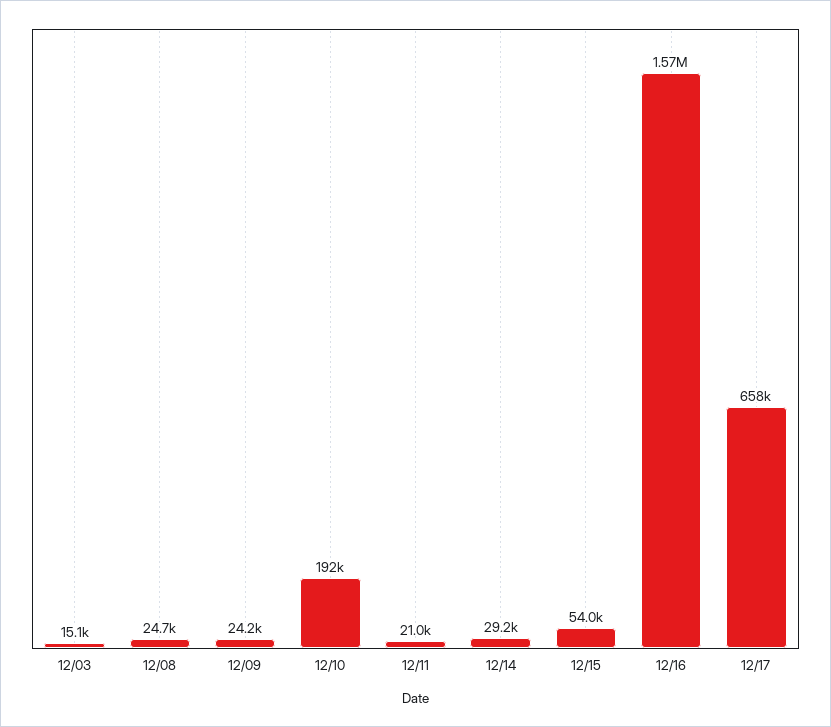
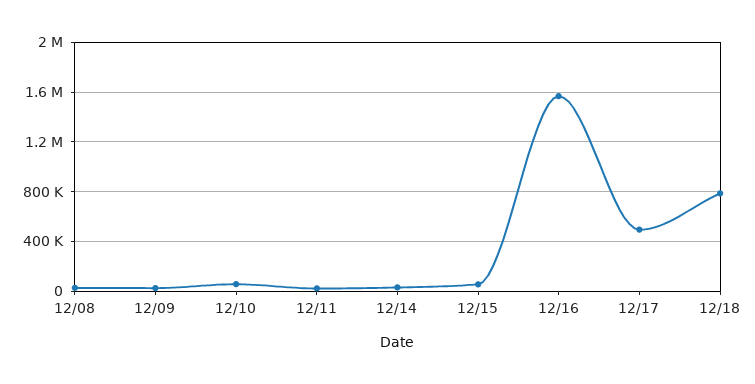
12/03: 15100 -> none
12/10: 192000 -> 50000
12/17: 658000 -> 500000
12/18: none -> 800000

